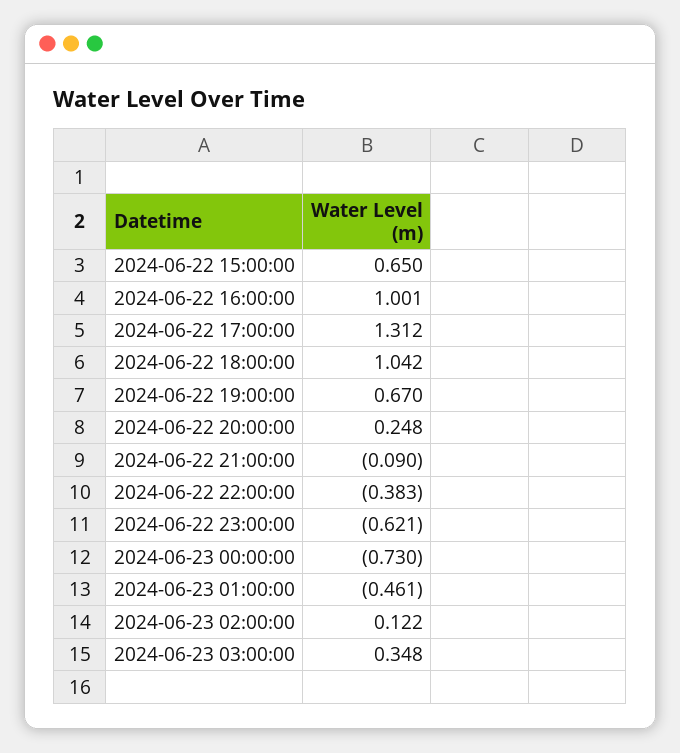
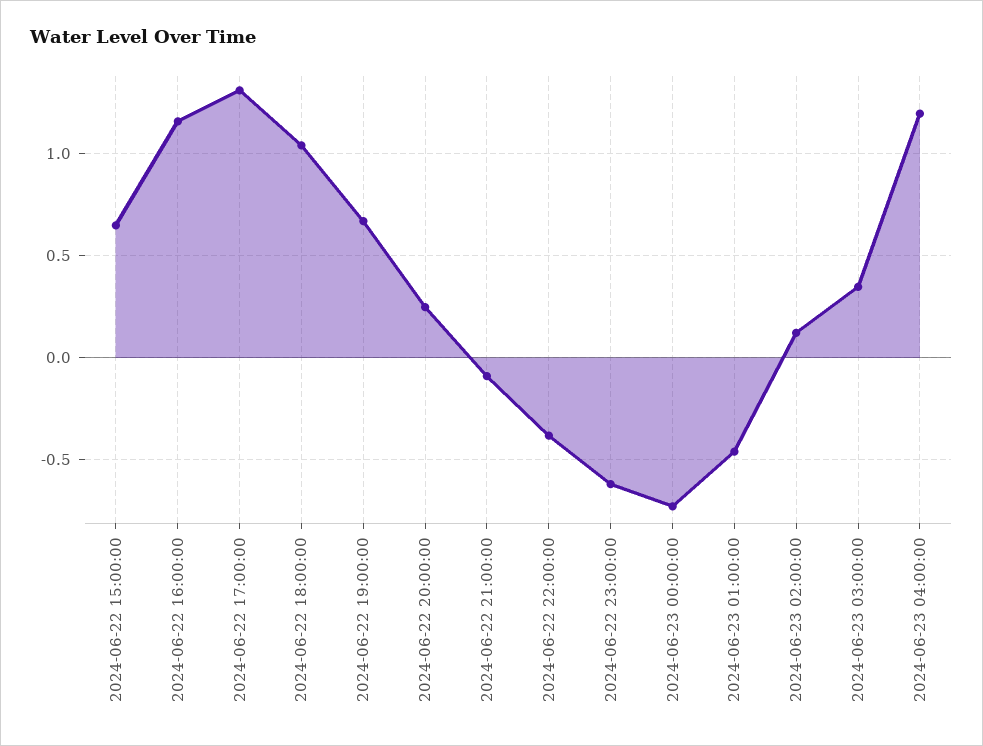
2024-06-22 16:00:00: 1.001 -> 1.15
2024-06-23 04:00:00: none -> 1.2

